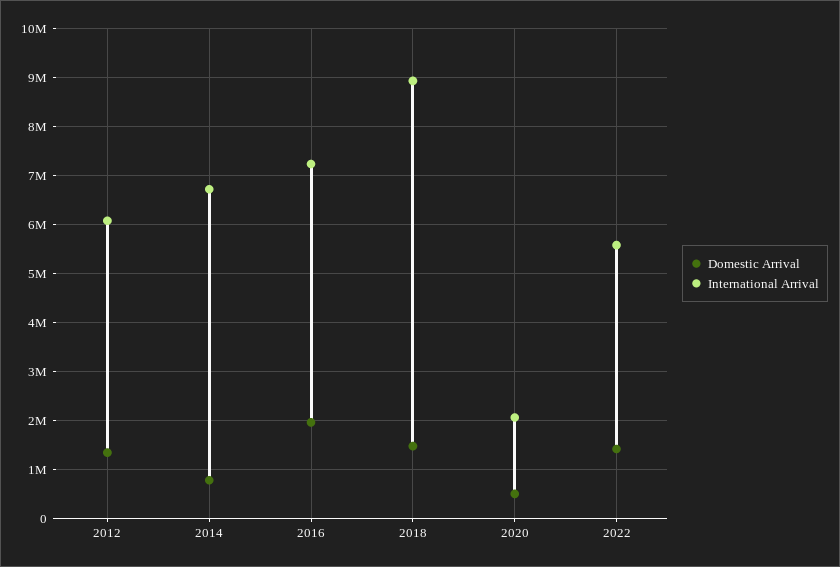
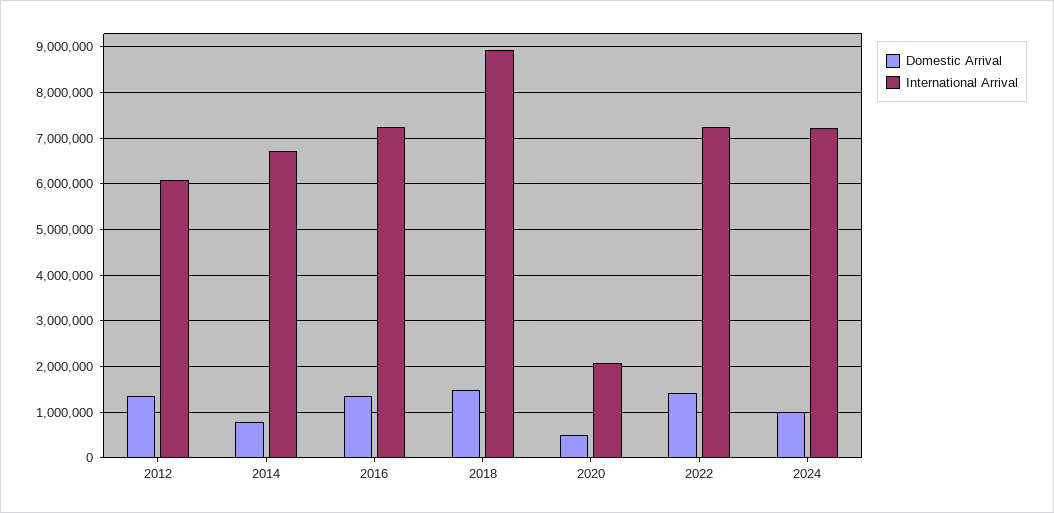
Domestic Arrival, 2016: 2000000 -> 1400000
International Arrival, 2022: 5600000 -> 7200000
Domestic Arrival, 2024: none -> 1000000
International Arrival, 2024: none -> 7200000

